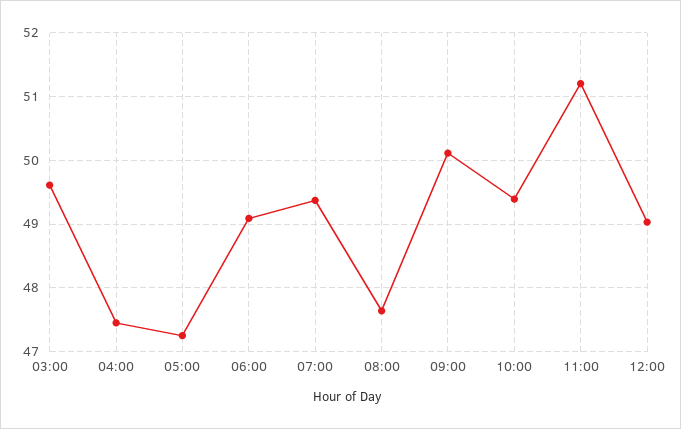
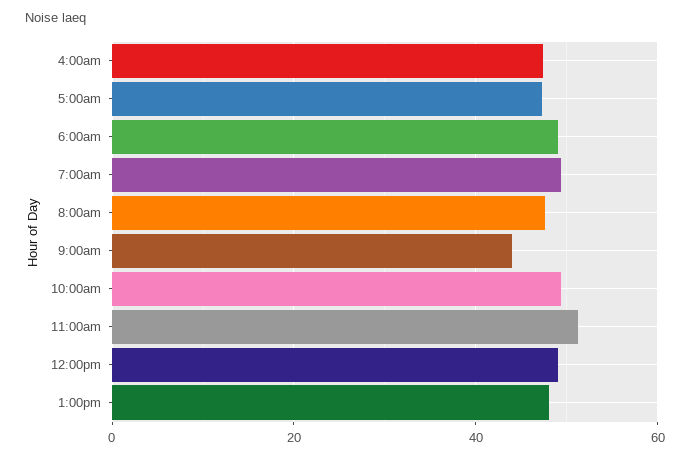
03:00: 49.6 -> none
09:00: 50.1 -> 44
1:00pm: none -> 48

